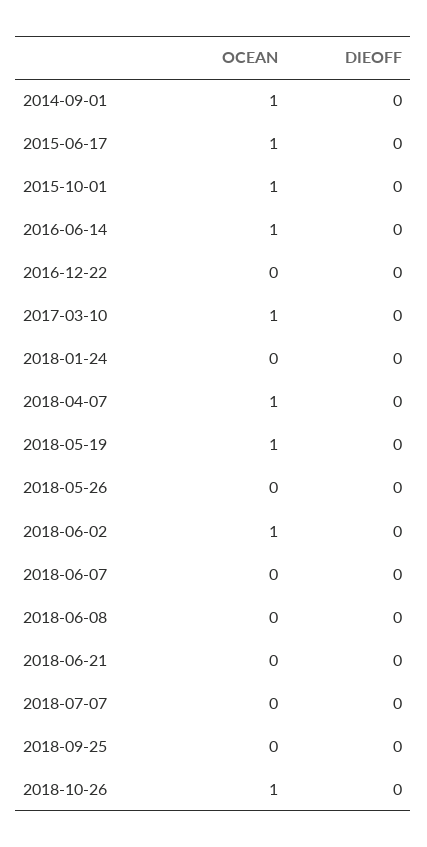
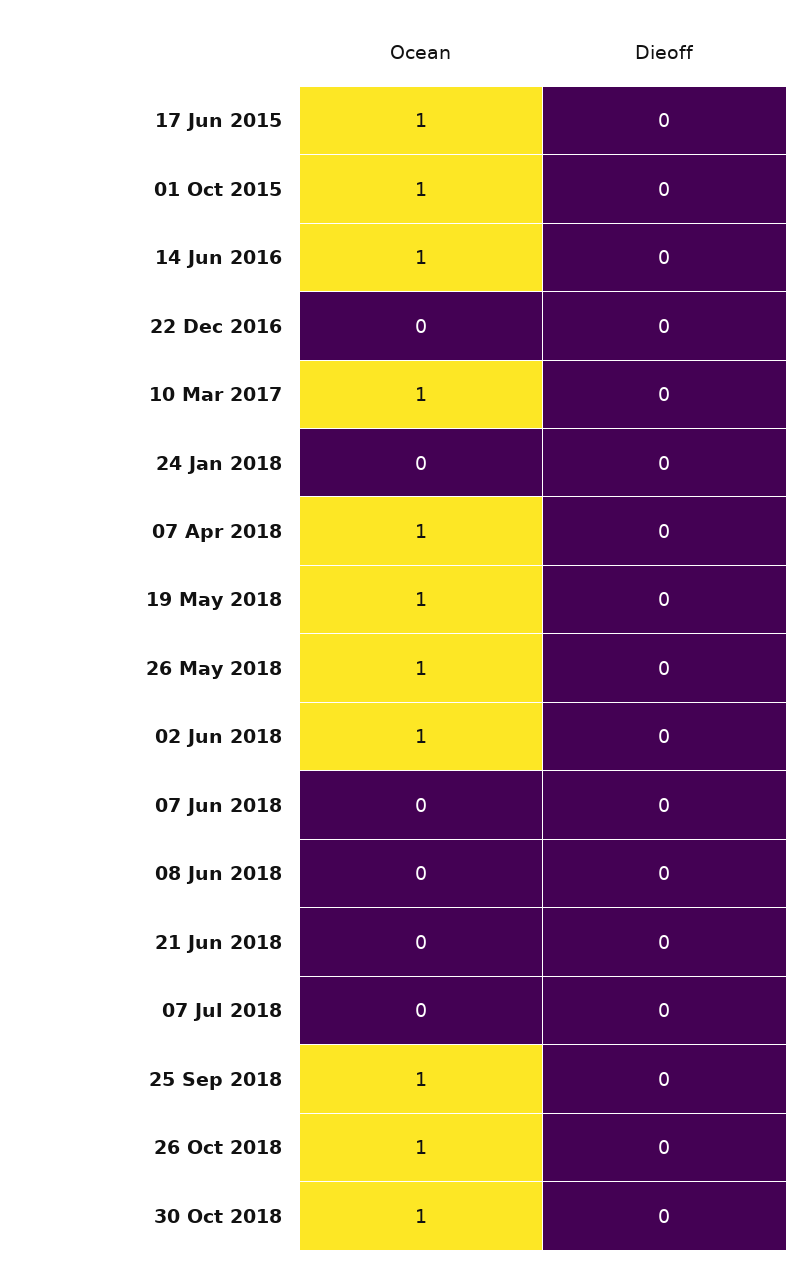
OCEAN, 2014-09-01: 1 -> none
DIEOFF, 2014-09-01: 0 -> none
OCEAN, 2018-05-26: 0 -> 1
OCEAN, 2018-09-25: 0 -> 1
OCEAN, 30 Oct 2018: none -> 1
DIEOFF, 30 Oct 2018: none -> 0

